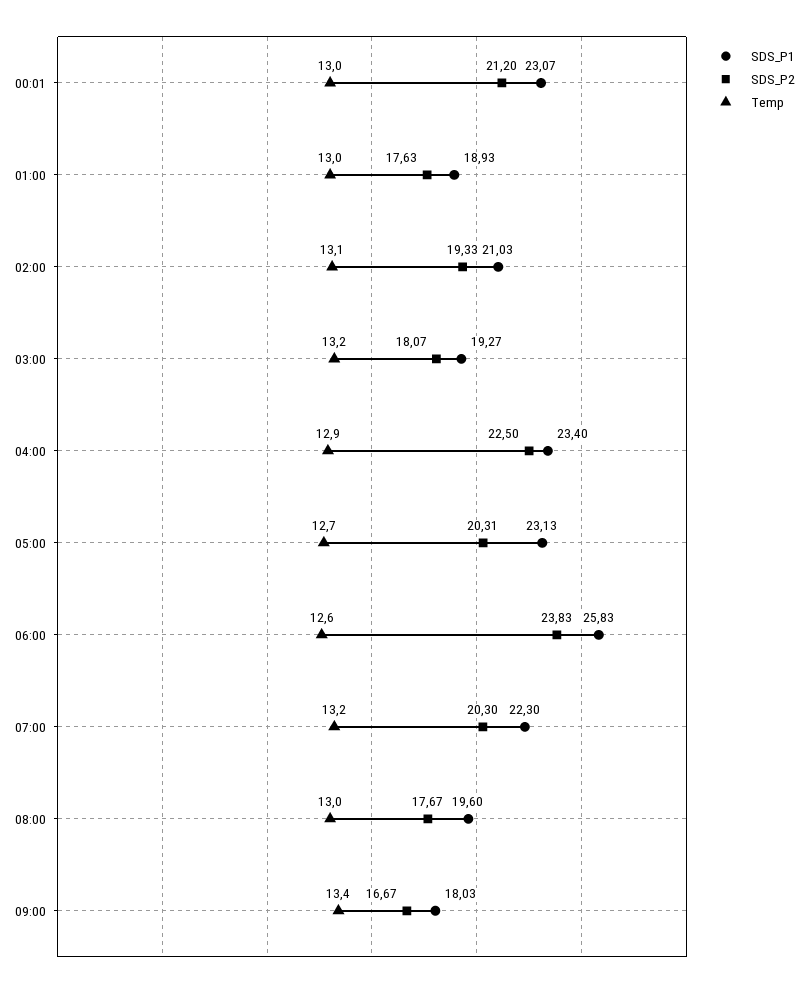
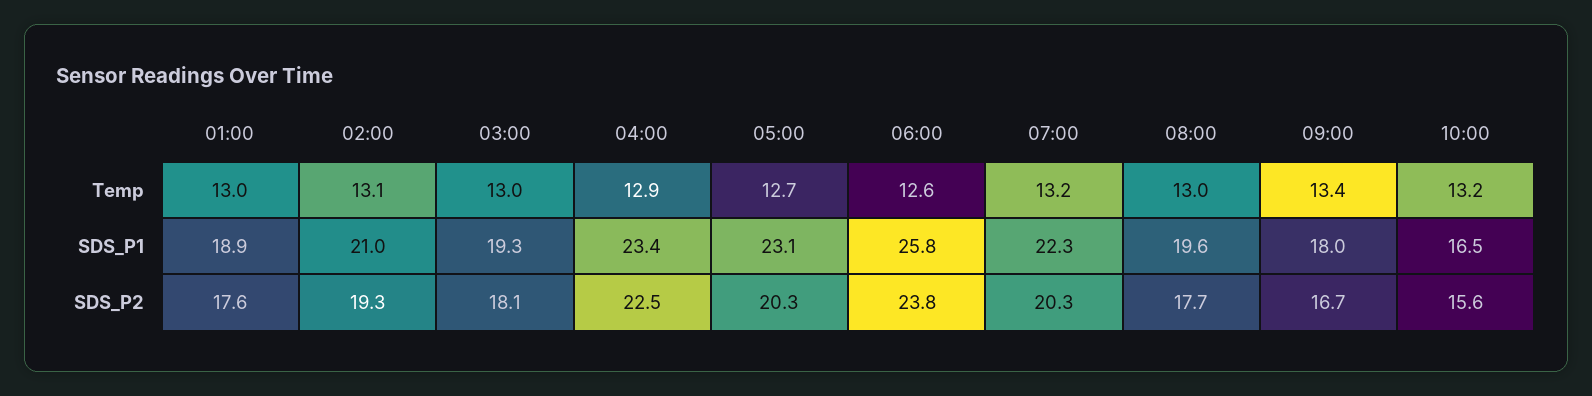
SDS_P1, 00:01: 23.07 -> none
SDS_P2, 00:01: 21.2 -> none
Temp, 00:01: 13 -> none
Temp, 03:00: 13.2 -> 13
Temp, 10:00: none -> 13.2
SDS_P1, 10:00: none -> 16.5
SDS_P2, 10:00: none -> 15.6

